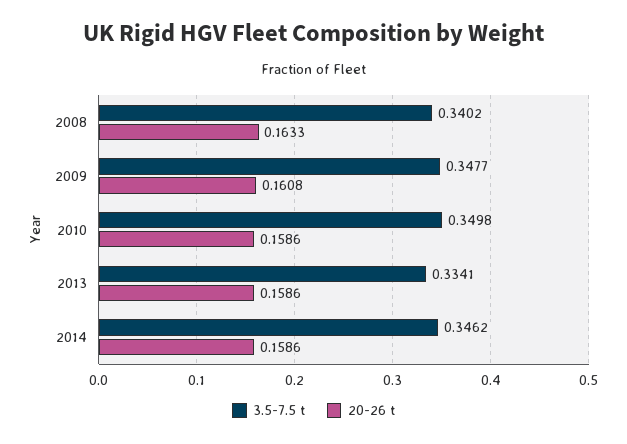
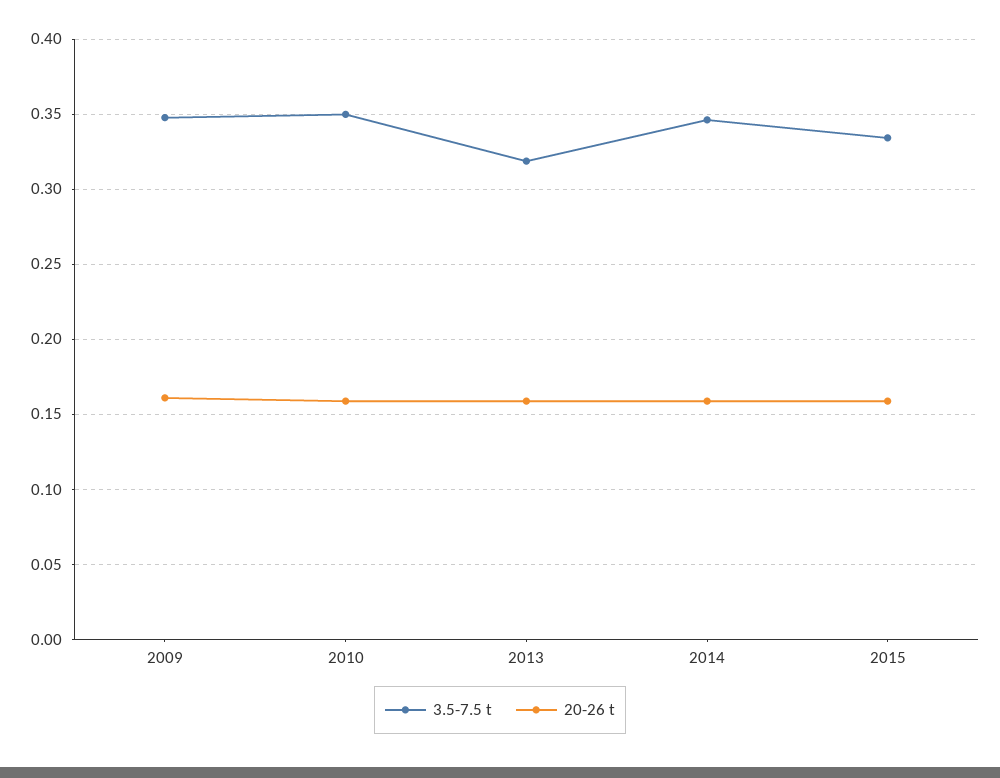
3.5-7.5 t, 2008: 0.3402 -> none
20-26 t, 2008: 0.1633 -> none
3.5-7.5 t, 2013: 0.3341 -> 0.32
3.5-7.5 t, 2015: none -> 0.335
20-26 t, 2015: none -> 0.16

